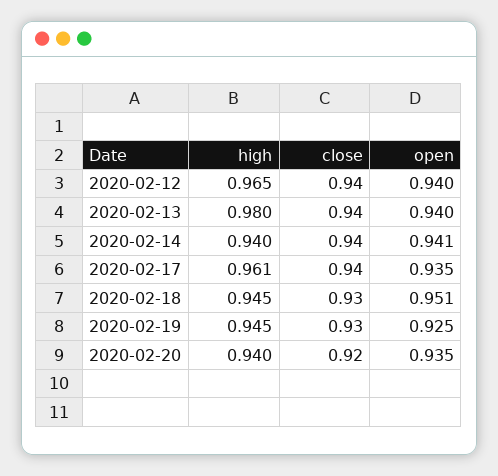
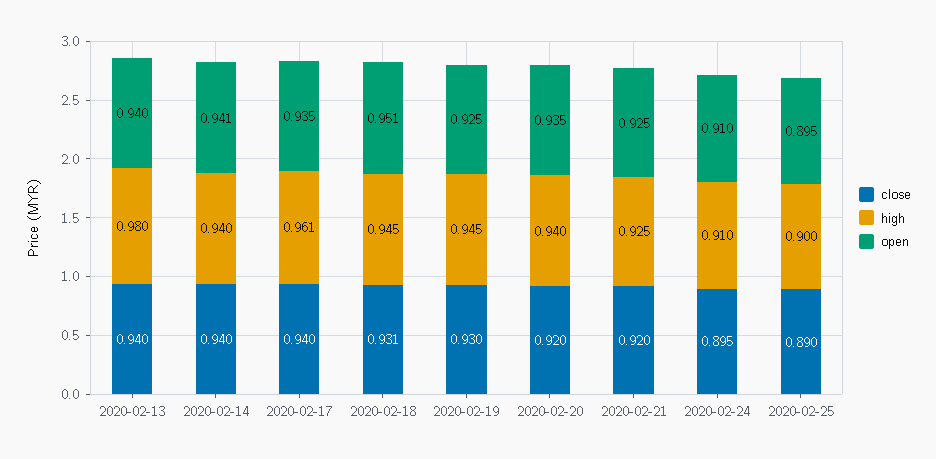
high, 2020-02-12: 0.965 -> none
close, 2020-02-12: 0.94 -> none
open, 2020-02-12: 0.94 -> none
close, 2020-02-18: 0.93 -> 0.931
close, 2020-02-21: none -> 0.92
high, 2020-02-21: none -> 0.925
open, 2020-02-21: none -> 0.925
close, 2020-02-24: none -> 0.895
high, 2020-02-24: none -> 0.91
open, 2020-02-24: none -> 0.91
close, 2020-02-25: none -> 0.89
high, 2020-02-25: none -> 0.9
open, 2020-02-25: none -> 0.895

